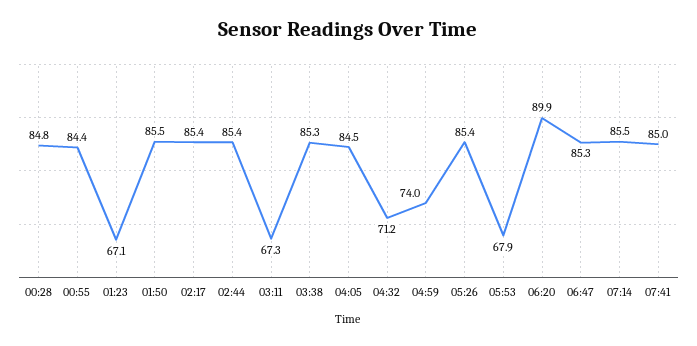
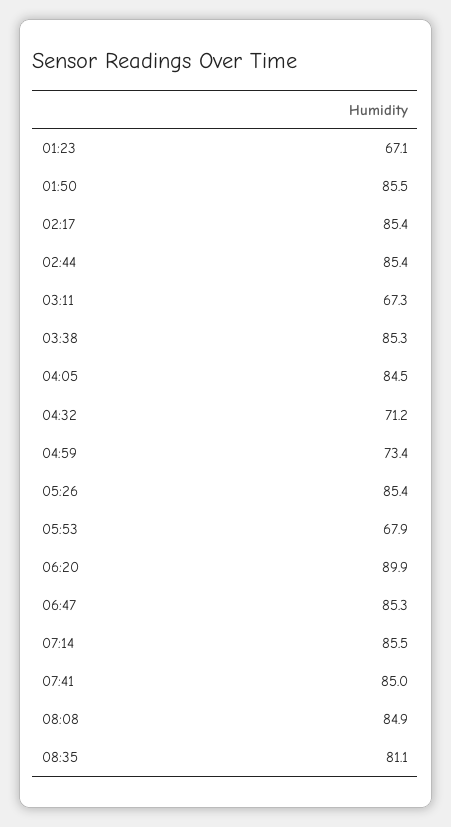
00:28: 84.8 -> none
00:55: 84.4 -> none
04:59: 74 -> 73.4
08:08: none -> 84.9
08:35: none -> 81.1

